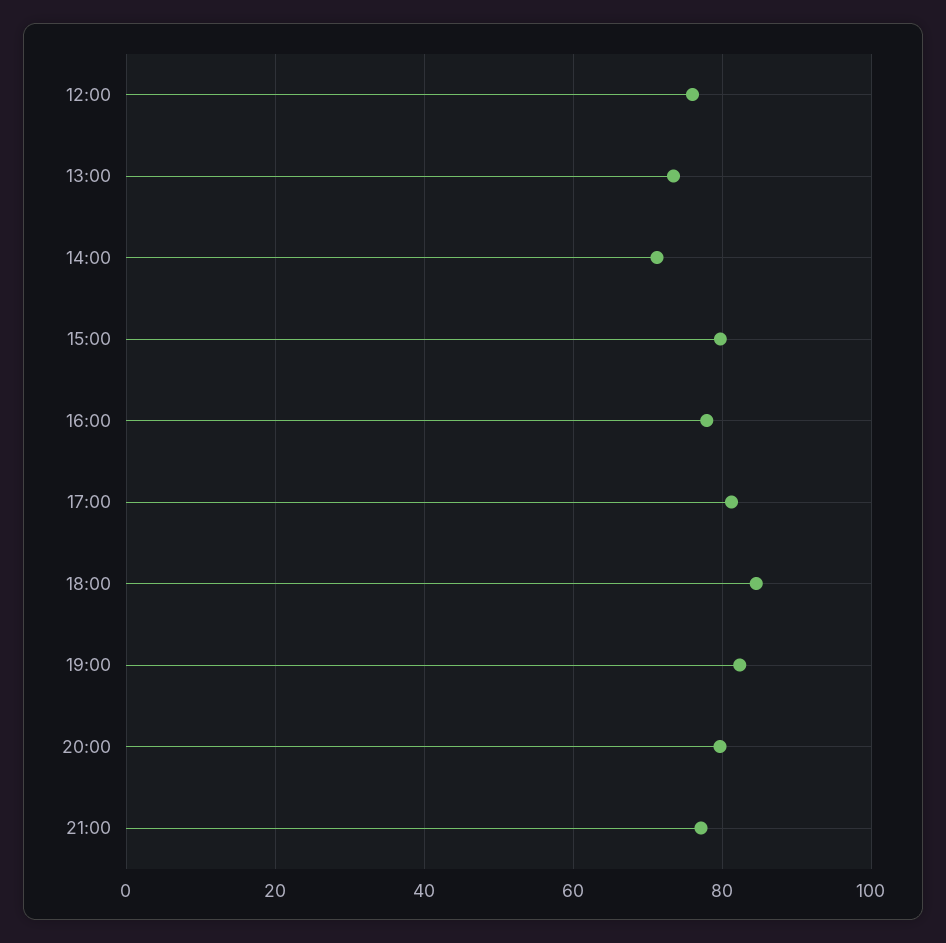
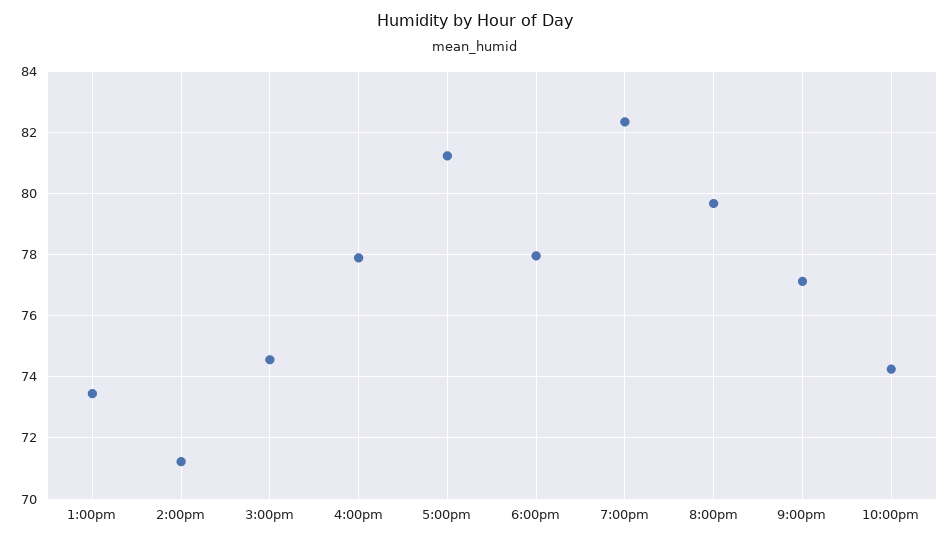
12:00: 76 -> none
15:00: 80 -> 74.6
18:00: 84 -> 78
10:00pm: none -> 74.2

